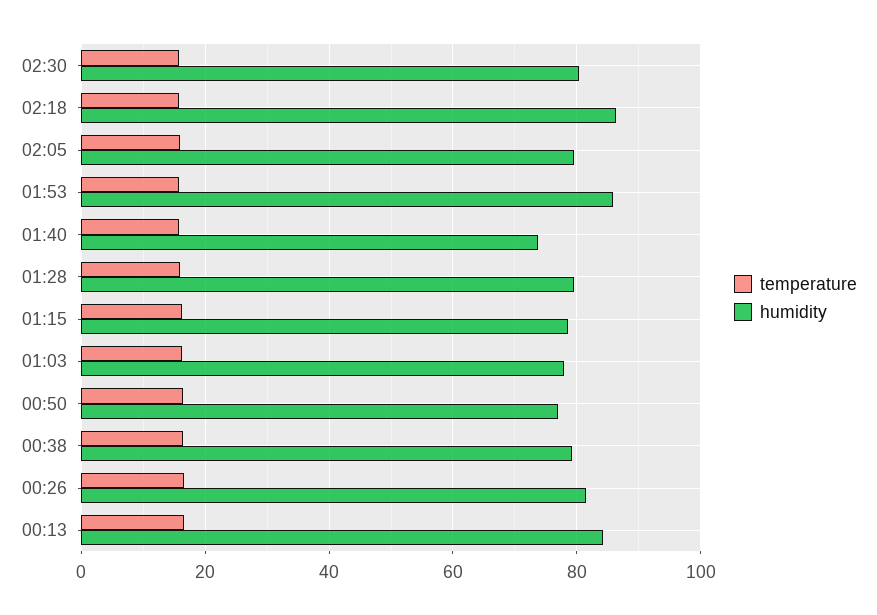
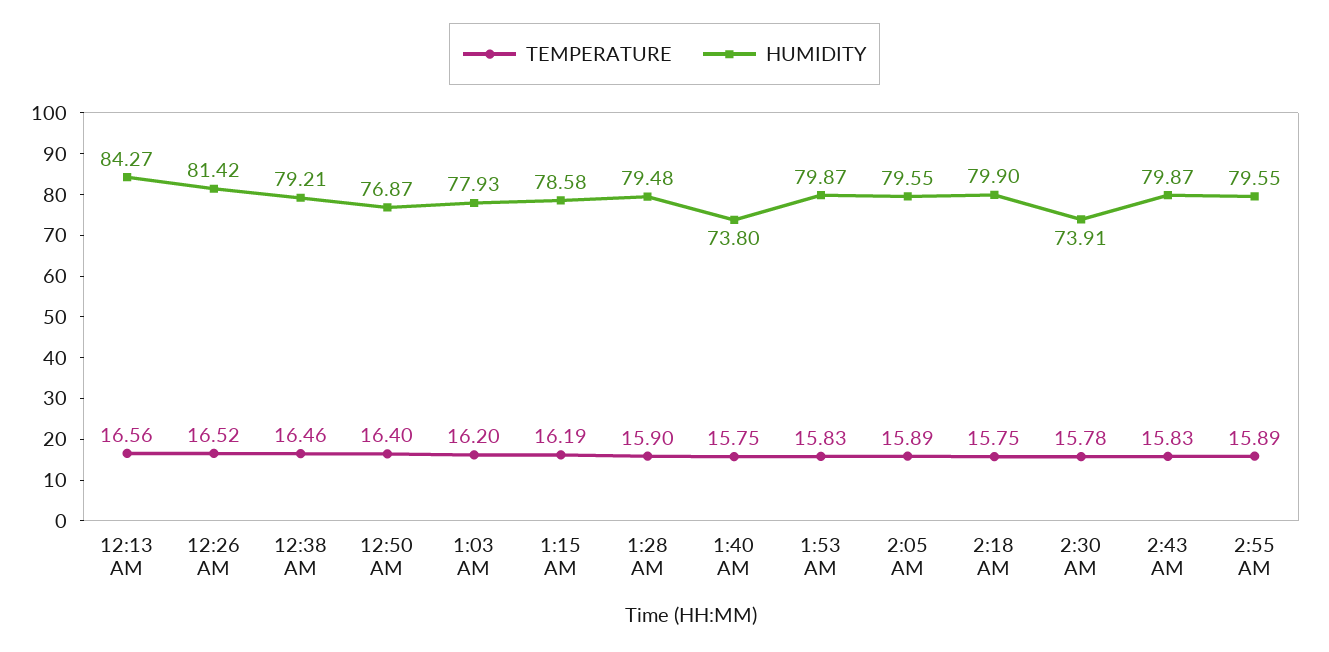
humidity, 02:30: 80 -> 73.91
humidity, 02:18: 86 -> 79.9
humidity, 01:53: 86 -> 79.87
temperature, 2:43 AM: none -> 15.83
humidity, 2:43 AM: none -> 79.87
temperature, 2:55 AM: none -> 15.89
humidity, 2:55 AM: none -> 79.55

